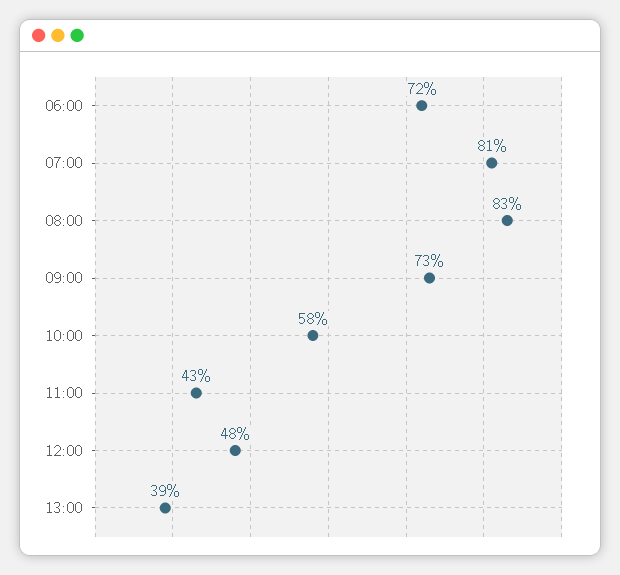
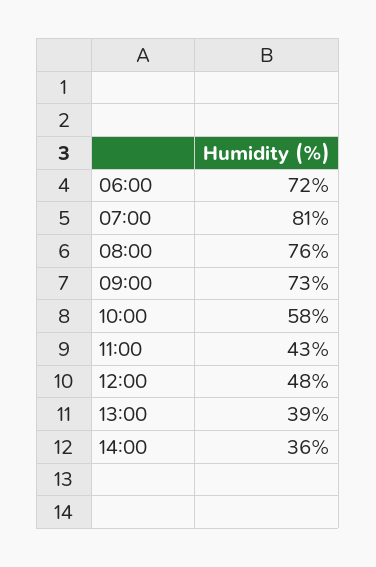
08:00: 83 -> 76
14:00: none -> 36

